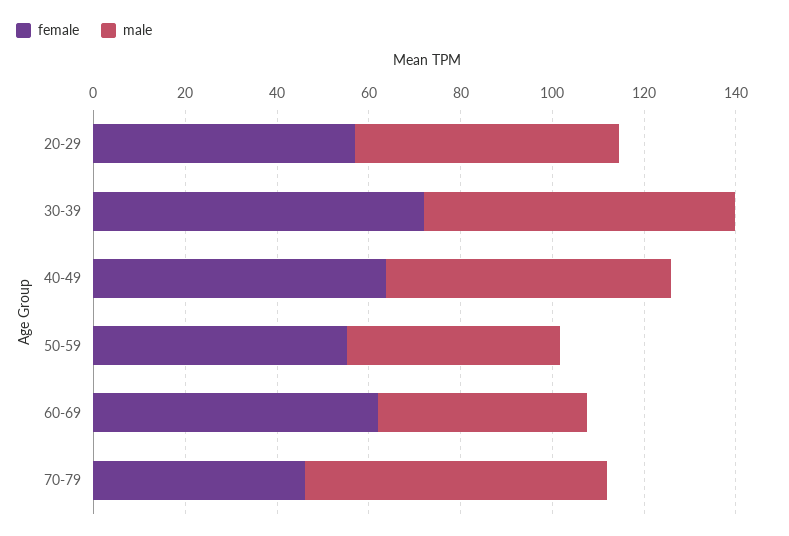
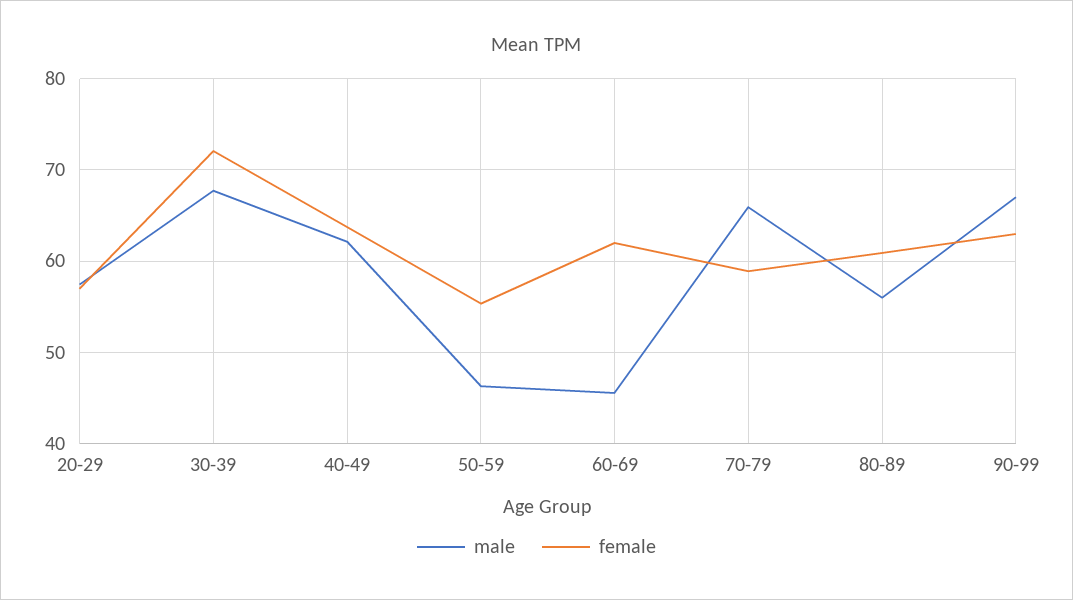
female, 70-79: 45 -> 59
male, 80-89: none -> 56
female, 80-89: none -> 61
male, 90-99: none -> 67
female, 90-99: none -> 63

